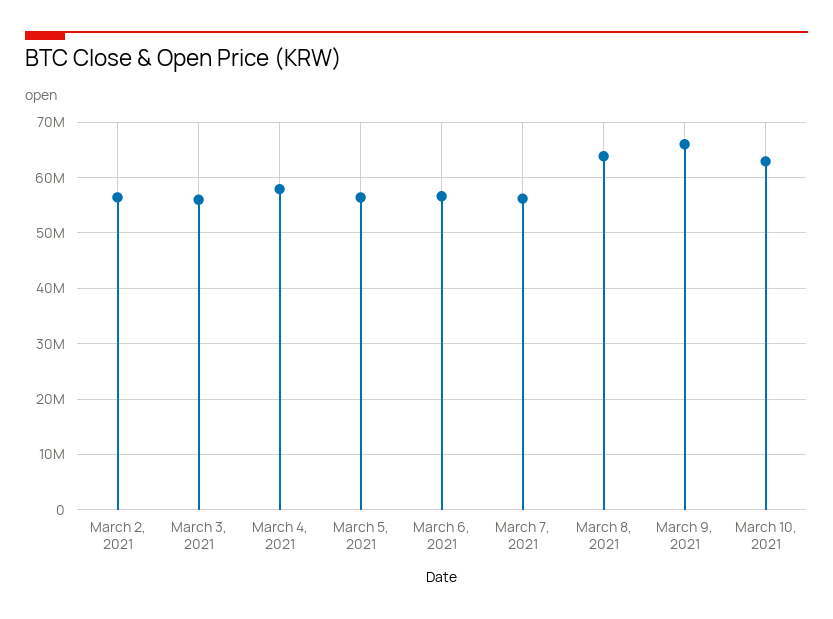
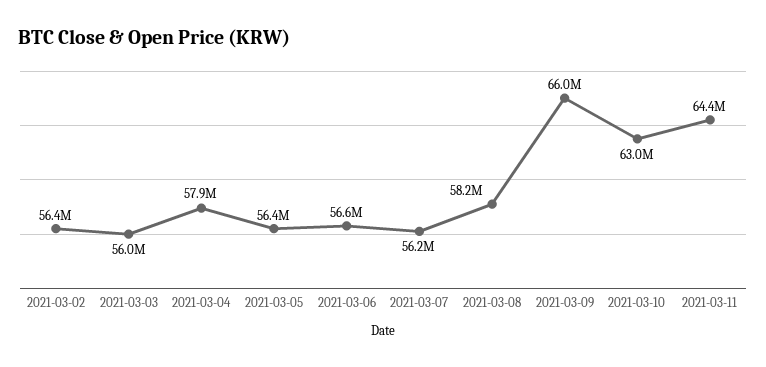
March 8, 2021: 64000000 -> 58200000
2021-03-11: none -> 64400000

